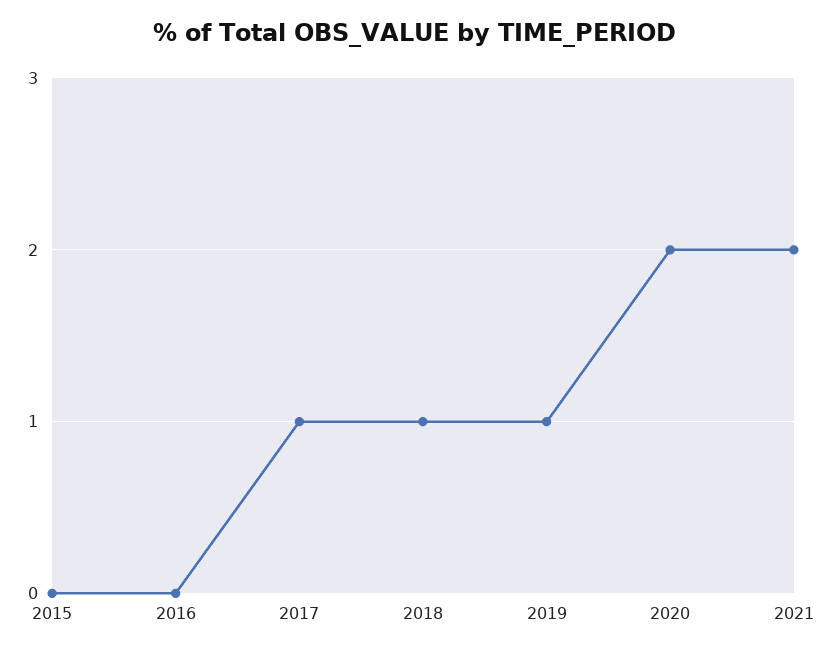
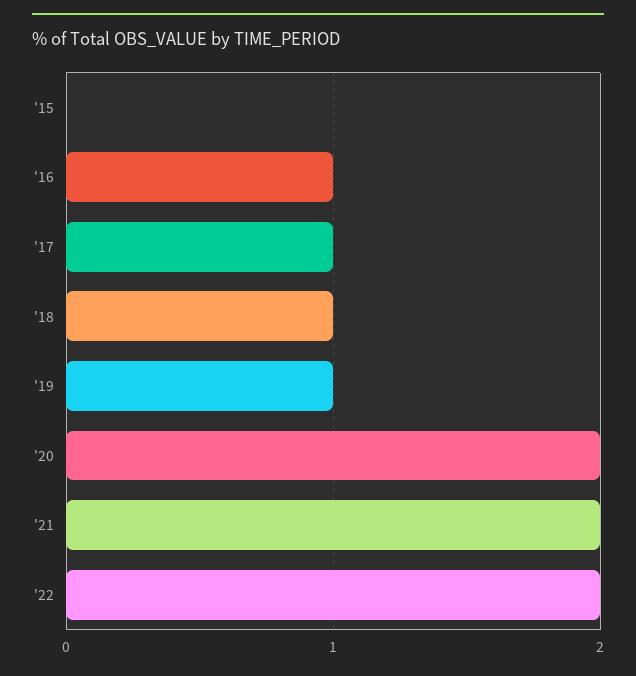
2016: 0 -> 1
'22: none -> 2

